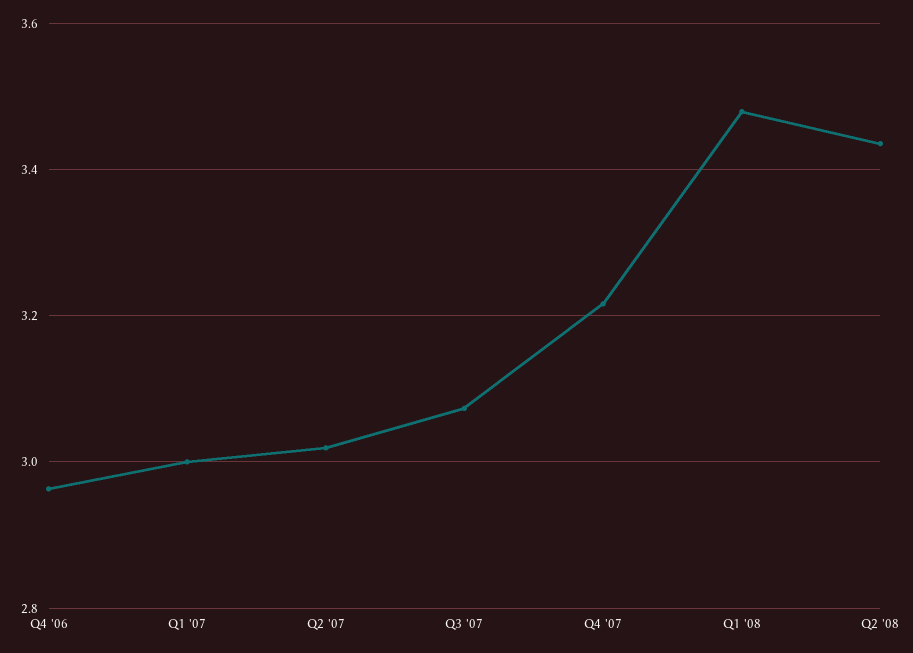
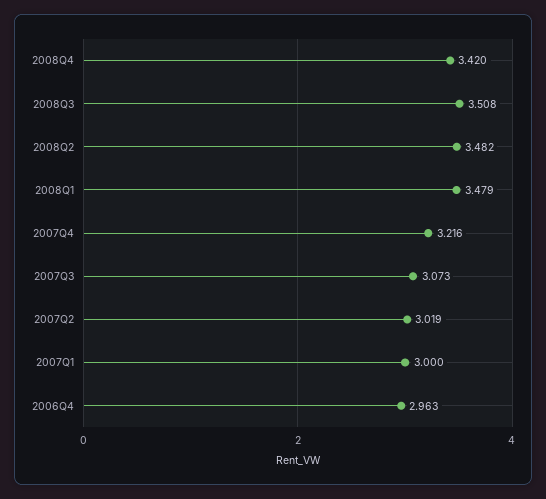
Q2 '08: 3.44 -> 3.482
2008Q4: none -> 3.42
2008Q3: none -> 3.508

